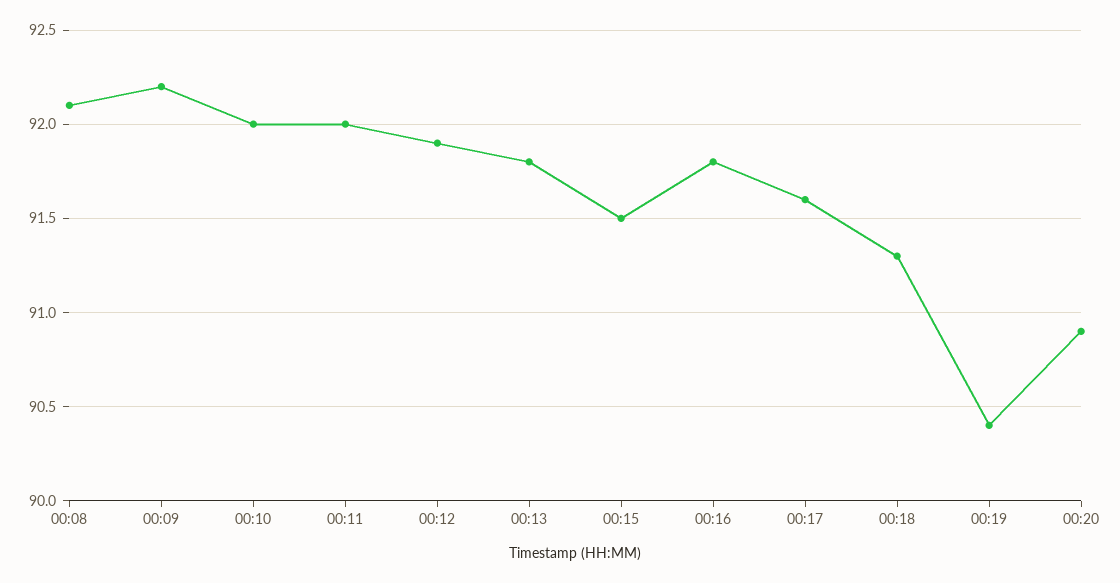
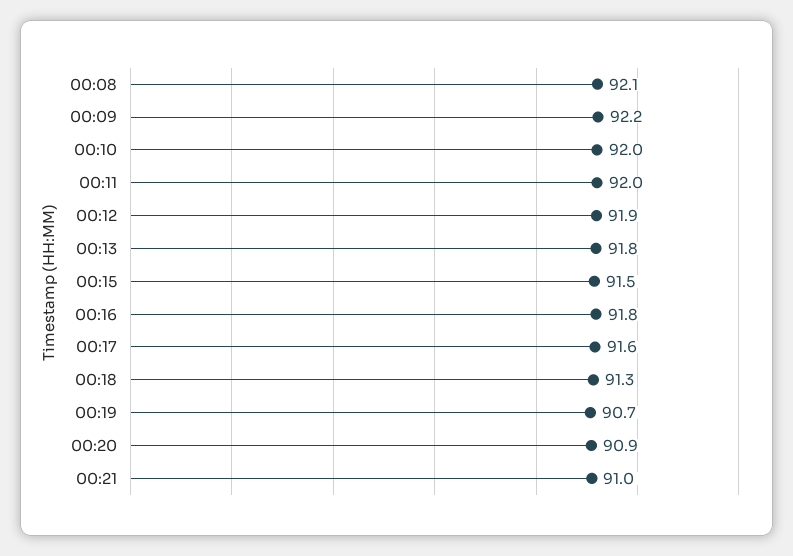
00:19: 90.4 -> 90.7
00:21: none -> 91

